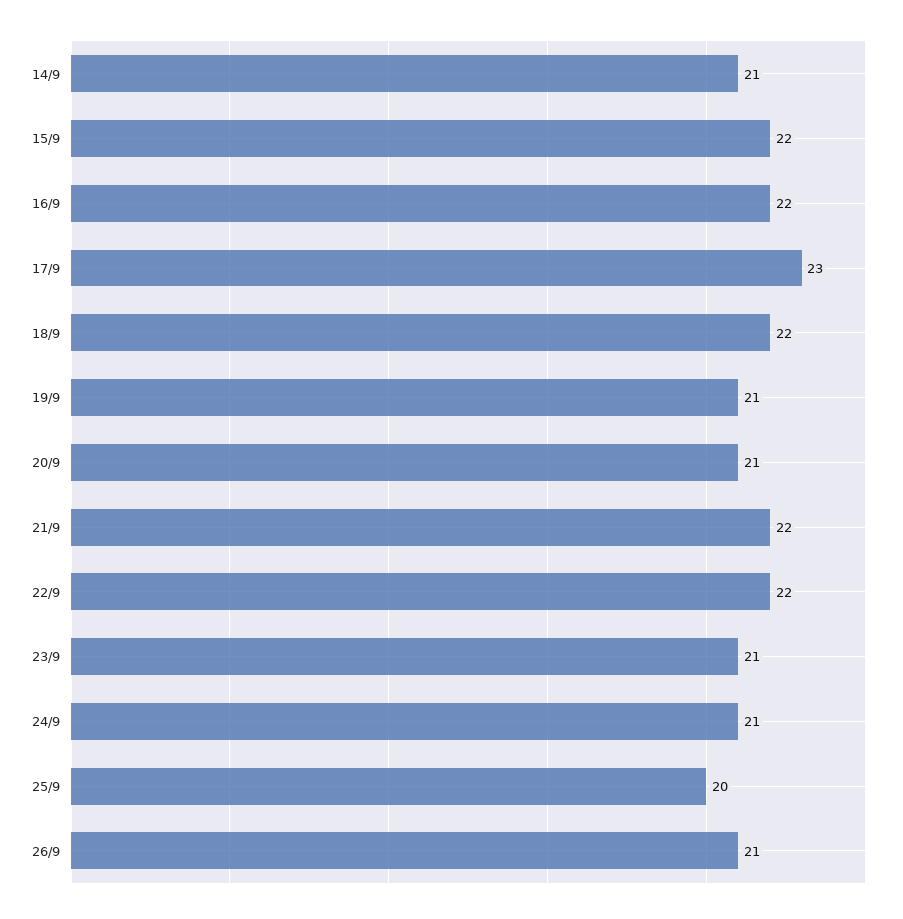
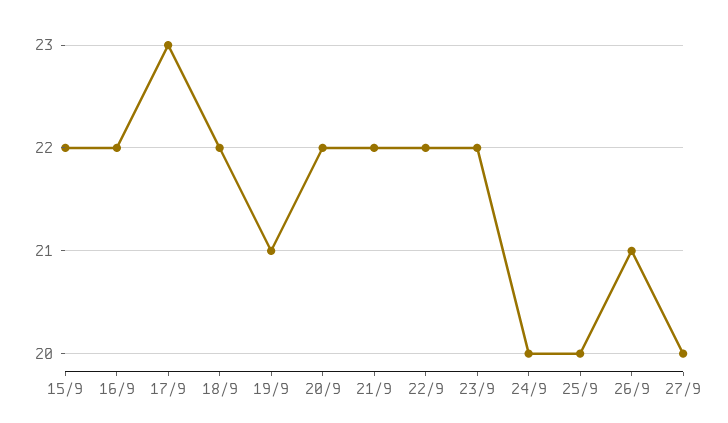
14/9: 21 -> none
20/9: 21 -> 22
23/9: 21 -> 22
24/9: 21 -> 20
27/9: none -> 20

